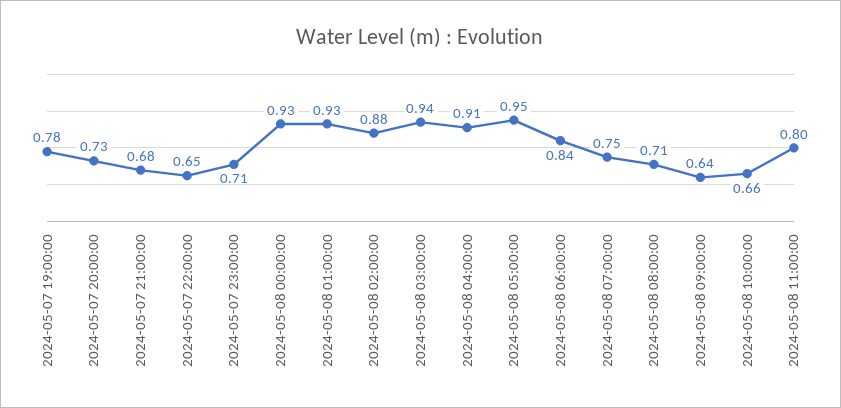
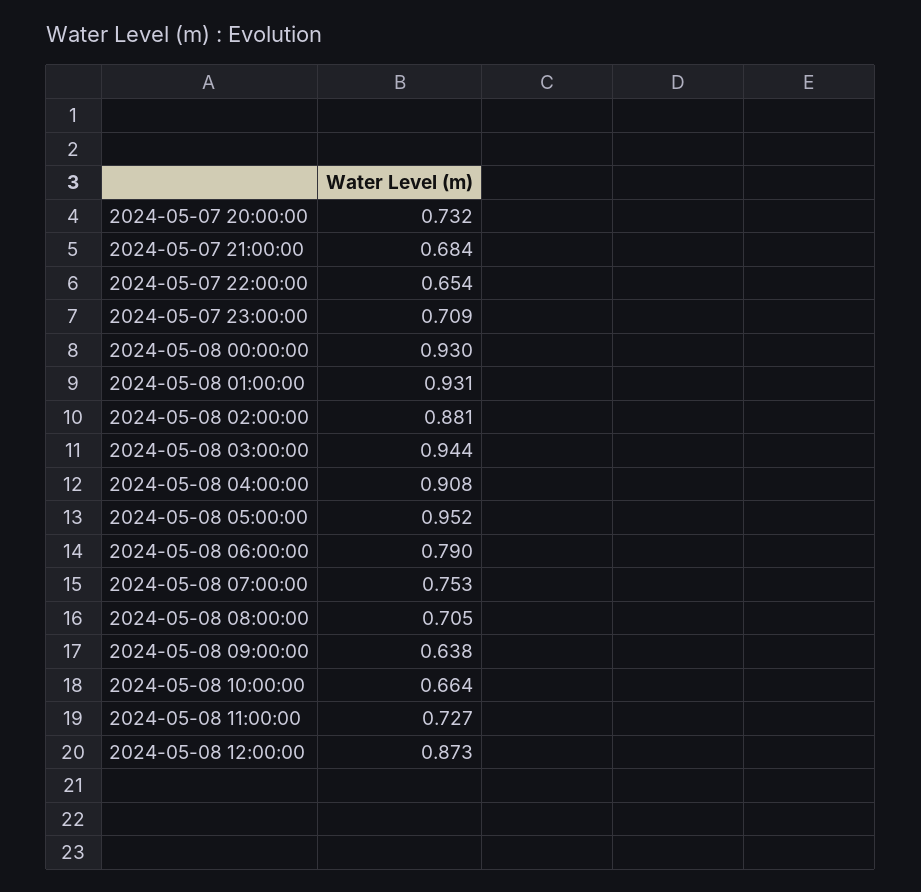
2024-05-07 19:00:00: 0.78 -> none
2024-05-08 06:00:00: 0.84 -> 0.79
2024-05-08 11:00:00: 0.8 -> 0.727
2024-05-08 12:00:00: none -> 0.873

